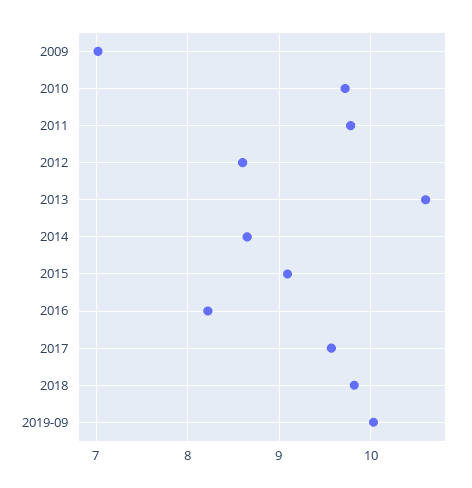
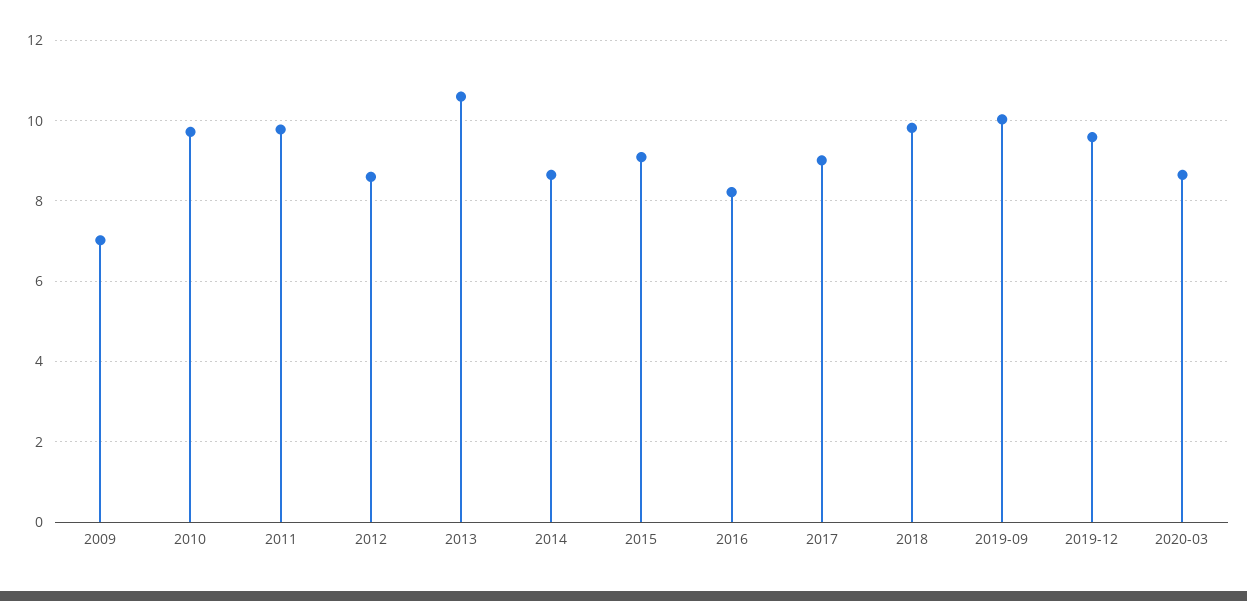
2017: 9.6 -> 9
2019-12: none -> 9.6
2020-03: none -> 8.6

